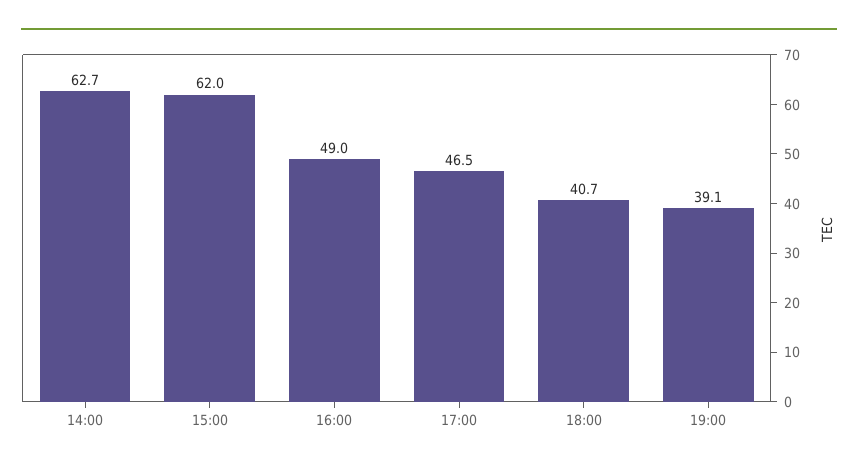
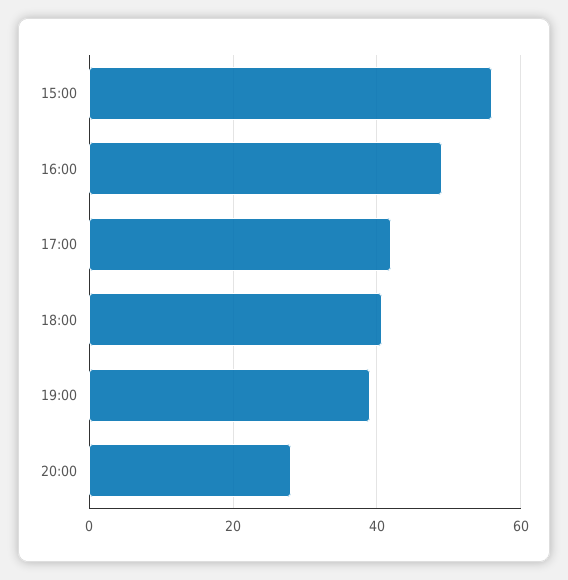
14:00: 62.7 -> none
15:00: 62 -> 56
17:00: 46.5 -> 42
20:00: none -> 28

